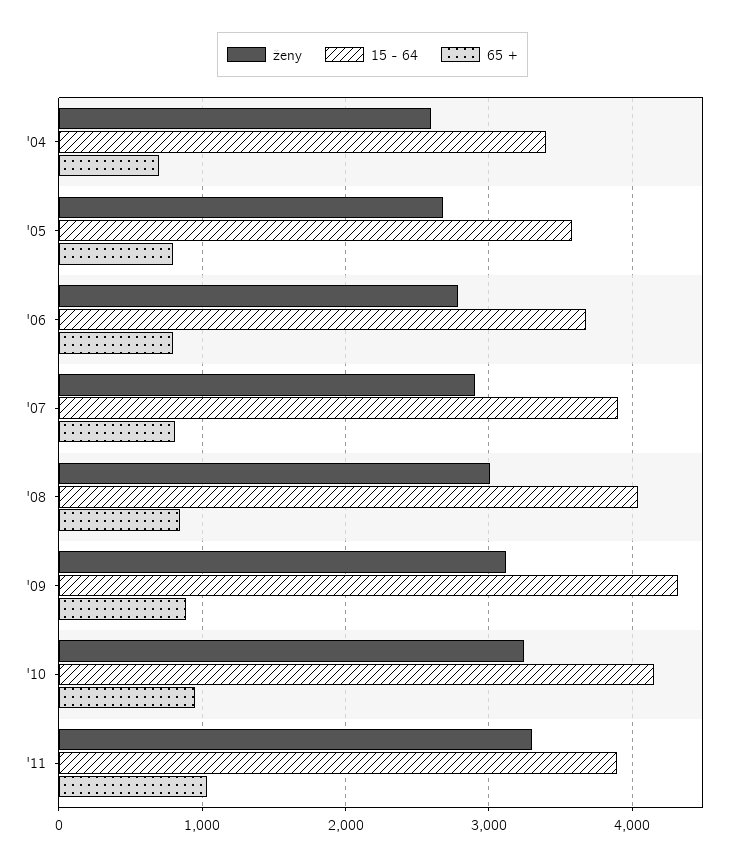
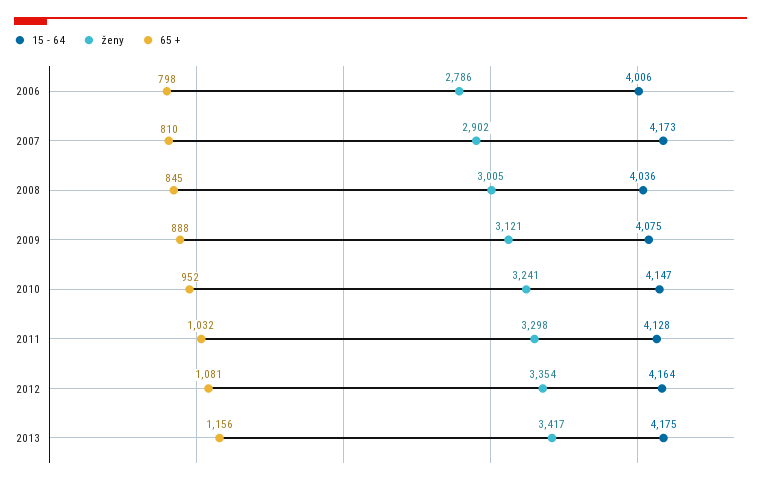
ženy, '04: 2600 -> none
15 - 64, '04: 3400 -> none
65 +, '04: 700 -> none
ženy, '05: 2700 -> none
15 - 64, '05: 3600 -> none
65 +, '05: 800 -> none
15 - 64, '06: 3700 -> 4006
15 - 64, '07: 3900 -> 4173
15 - 64, '09: 4300 -> 4075
15 - 64, '11: 3900 -> 4128
15 - 64, 2012: none -> 4164
ženy, 2012: none -> 3354
65 +, 2012: none -> 1081
15 - 64, 2013: none -> 4175
ženy, 2013: none -> 3417
65 +, 2013: none -> 1156

